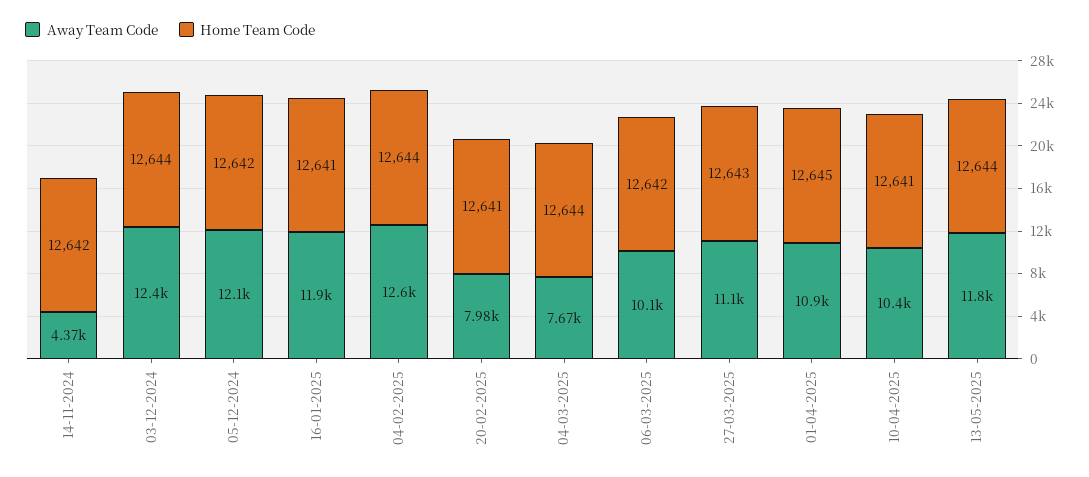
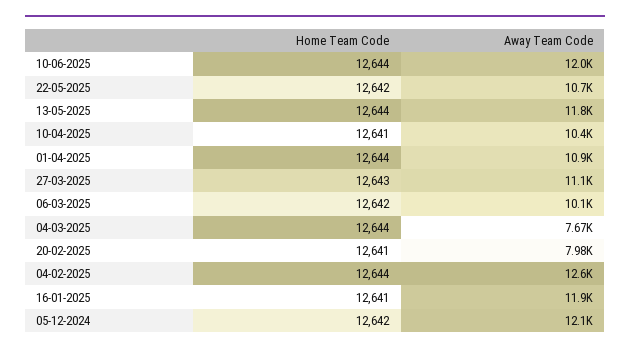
Away Team Code, 14-11-2024: 4370 -> none
Home Team Code, 14-11-2024: 12642 -> none
Away Team Code, 03-12-2024: 12400 -> none
Home Team Code, 03-12-2024: 12644 -> none
Home Team Code, 01-04-2025: 12645 -> 12644
Home Team Code, 10-06-2025: none -> 12644
Away Team Code, 10-06-2025: none -> 12000
Home Team Code, 22-05-2025: none -> 12642
Away Team Code, 22-05-2025: none -> 10700

